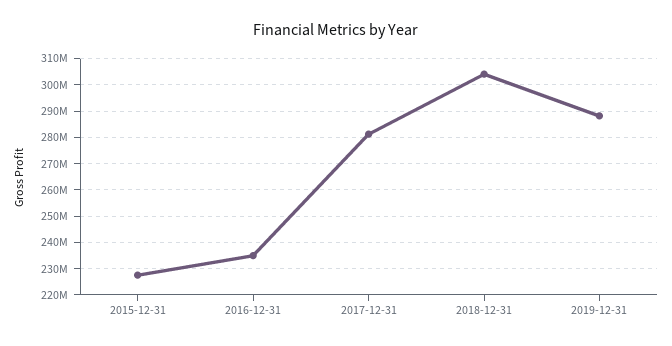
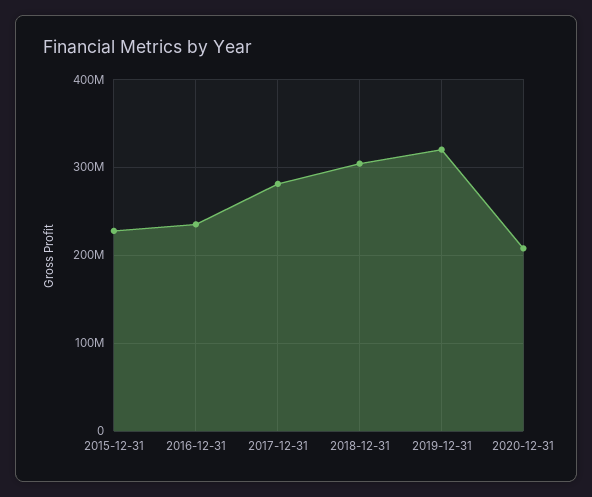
2019-12-31: 287500000 -> 320000000
2020-12-31: none -> 210000000

